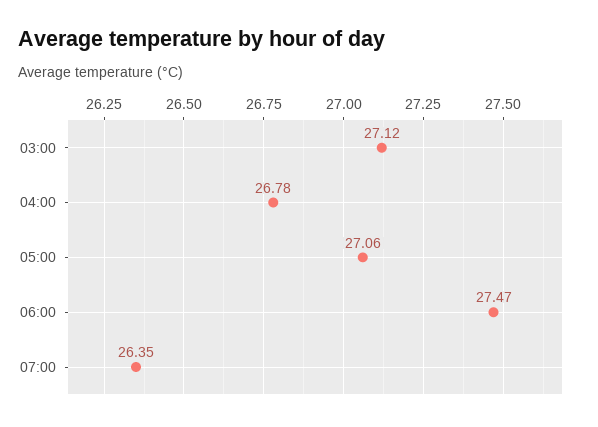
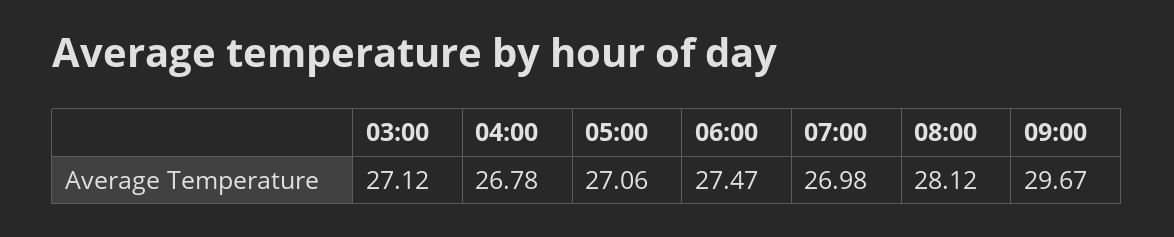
07:00: 26.35 -> 26.98
08:00: none -> 28.12
09:00: none -> 29.67

